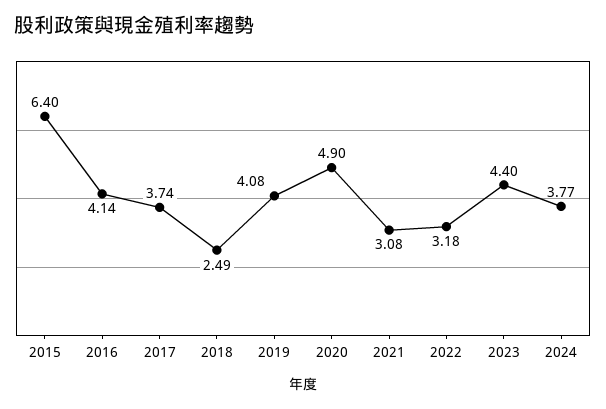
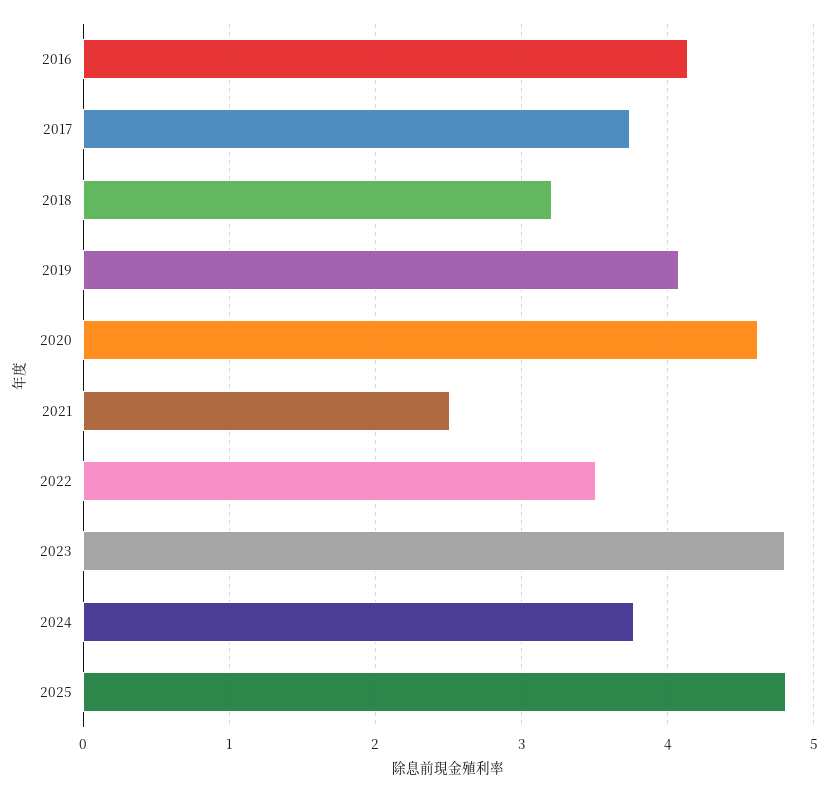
2015: 6.4 -> none
2018: 2.49 -> 3.2
2020: 4.9 -> 4.6
2021: 3.08 -> 2.5
2022: 3.18 -> 3.5
2023: 4.4 -> 4.8
2025: none -> 4.8

